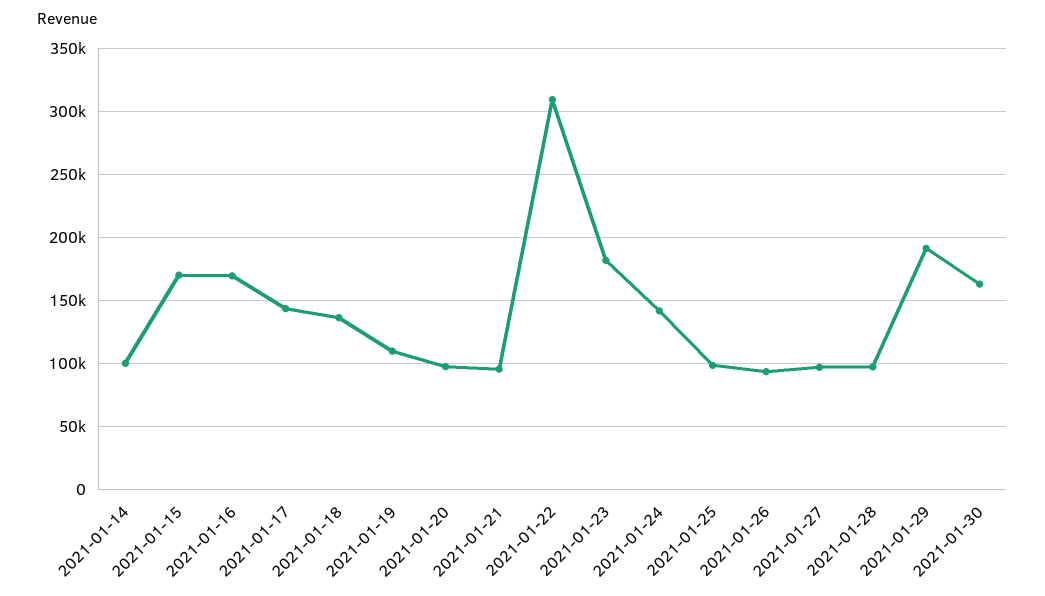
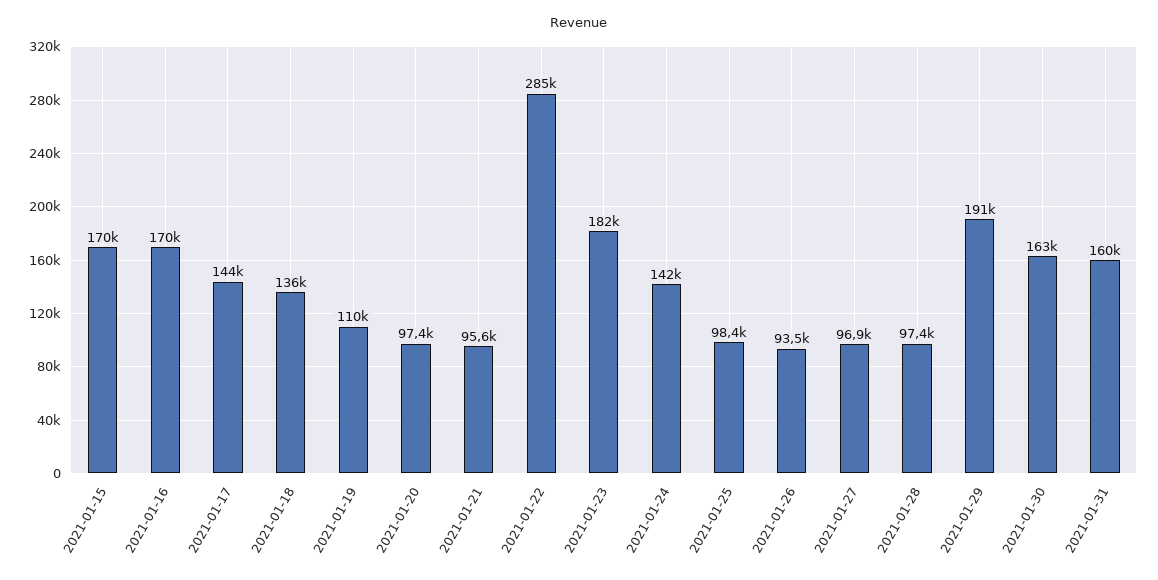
2021-01-14: 100000 -> none
2021-01-22: 310000 -> 285000
2021-01-31: none -> 160000

